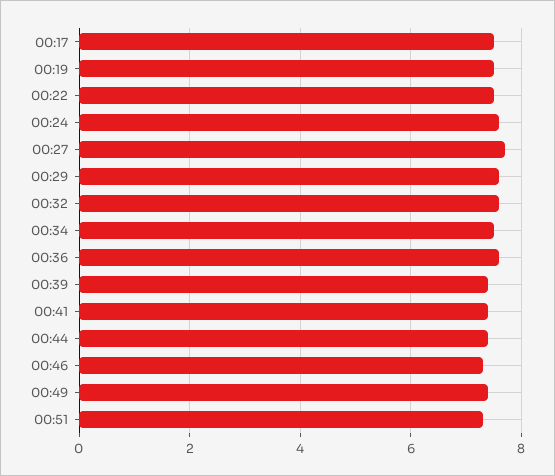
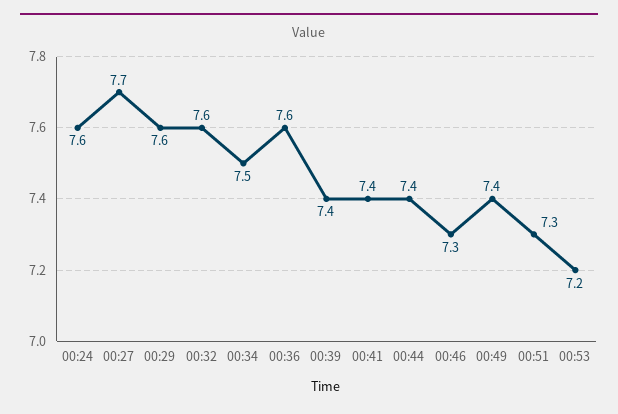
00:17: 7.5 -> none
00:19: 7.5 -> none
00:22: 7.5 -> none
00:53: none -> 7.2

